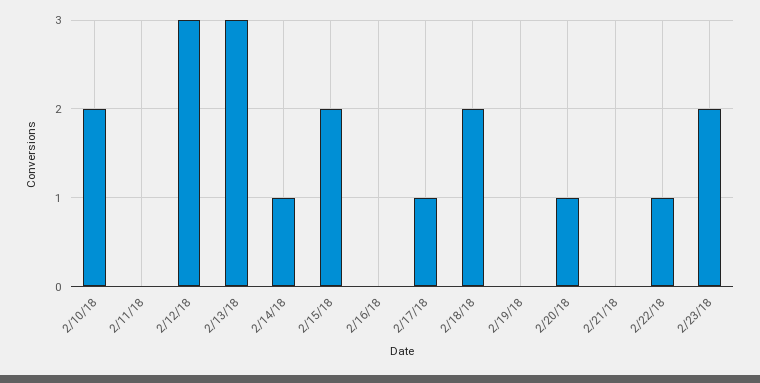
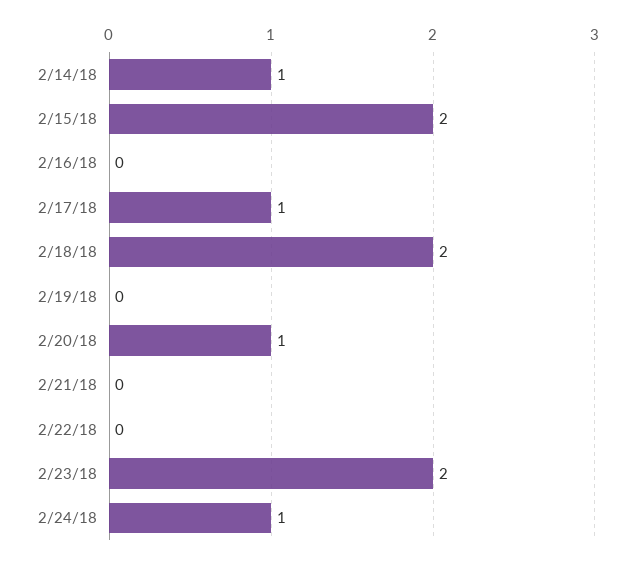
2/10/18: 2 -> none
2/11/18: 0 -> none
2/12/18: 3 -> none
2/13/18: 3 -> none
2/22/18: 1 -> 0
2/24/18: none -> 1

